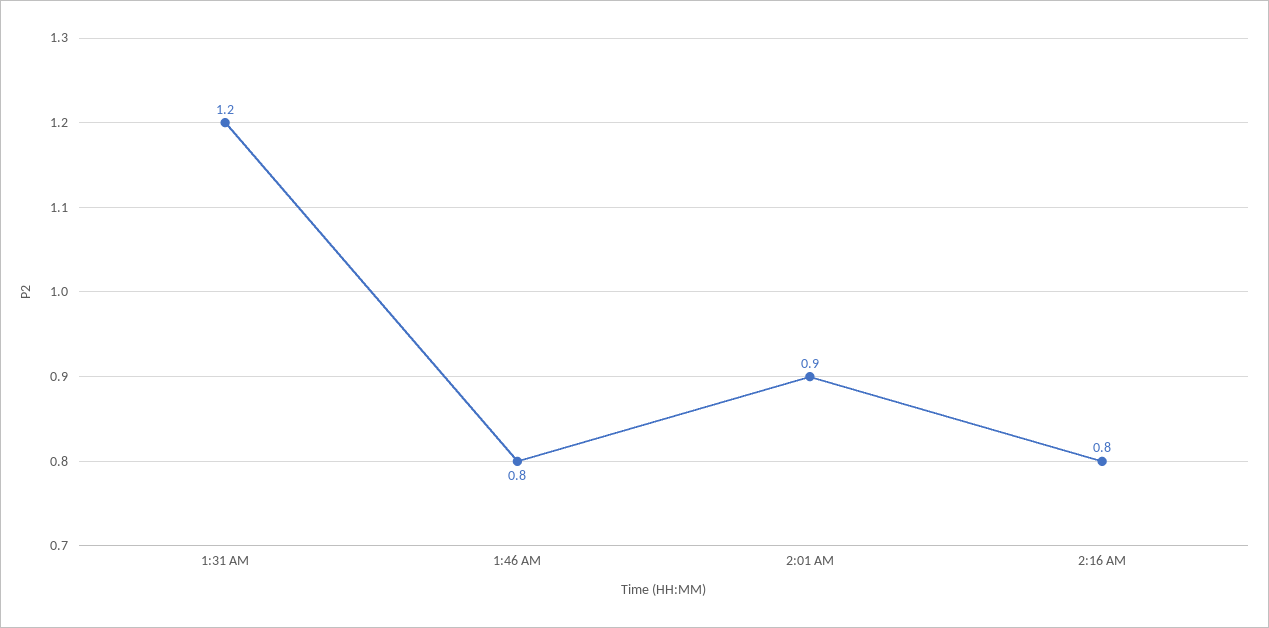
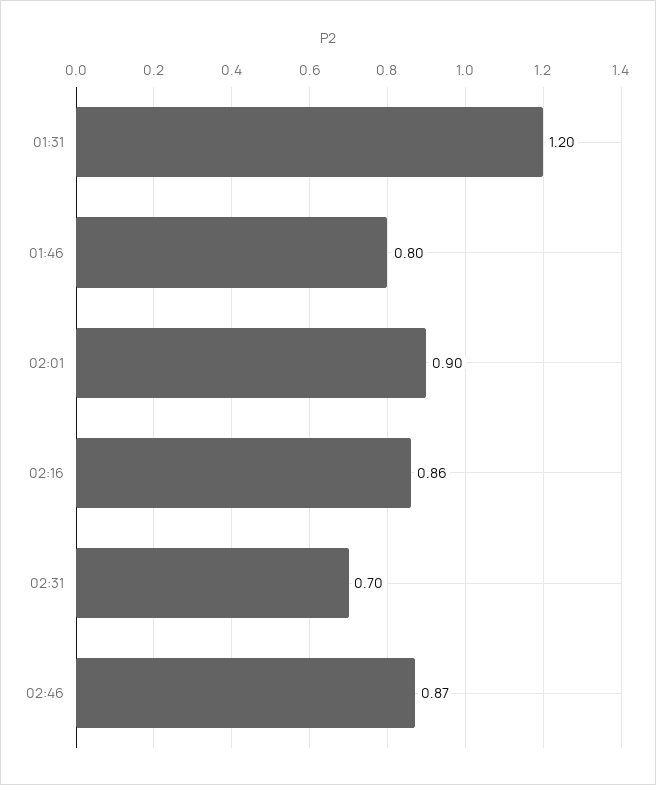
2:16 AM: 0.8 -> 0.86
02:31: none -> 0.7
02:46: none -> 0.87

